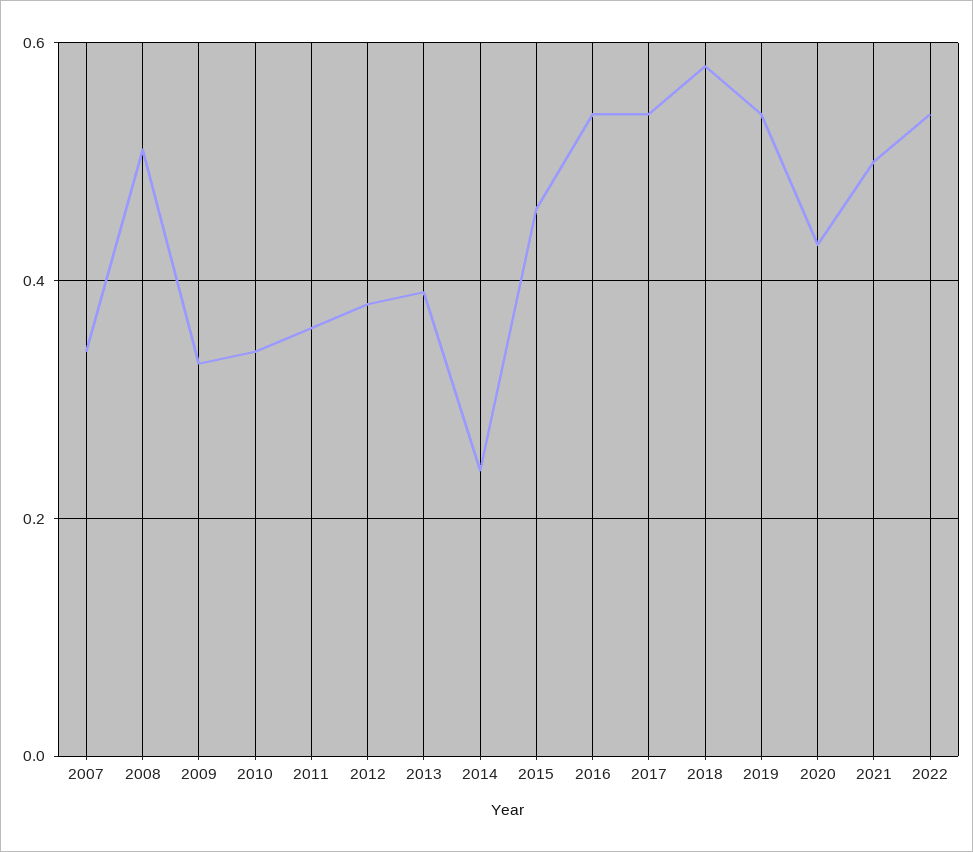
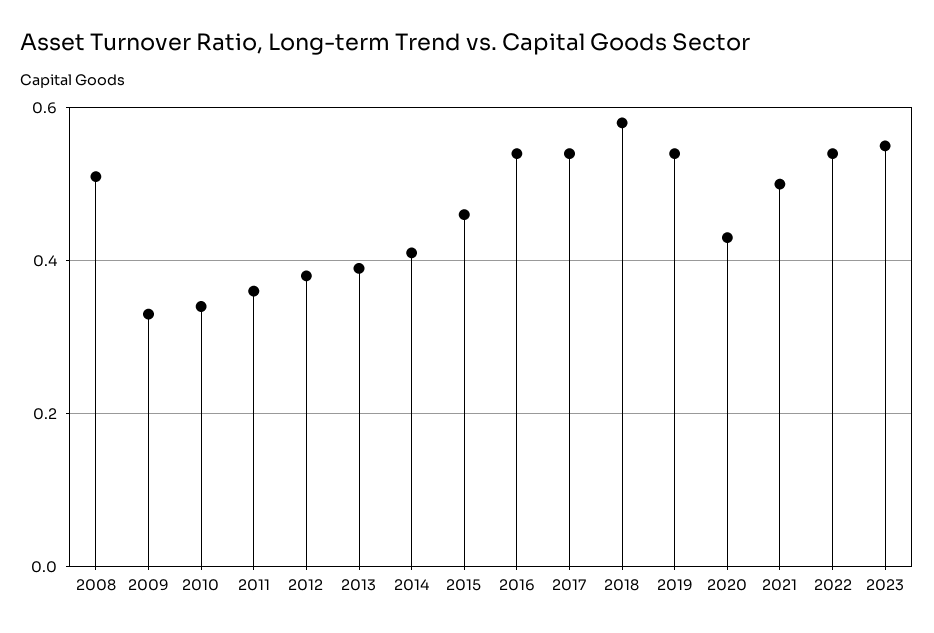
2007: 0.35 -> none
2014: 0.25 -> 0.4
2023: none -> 0.55

